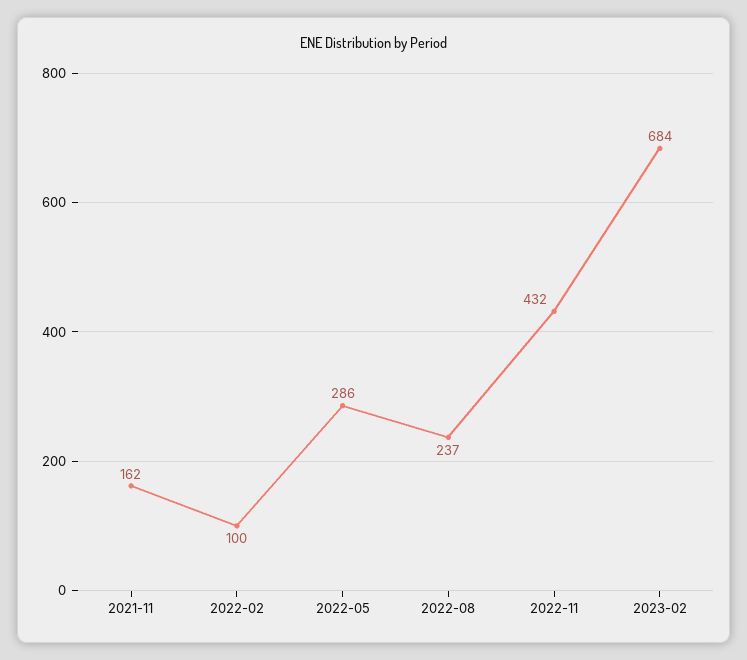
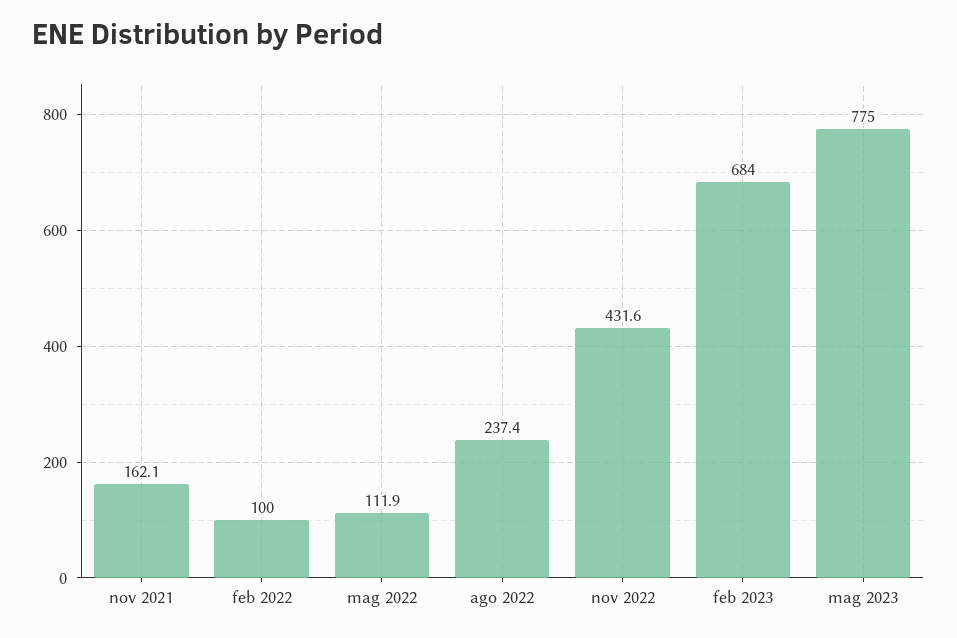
2022-05: 286 -> 111.9
mag 2023: none -> 775

